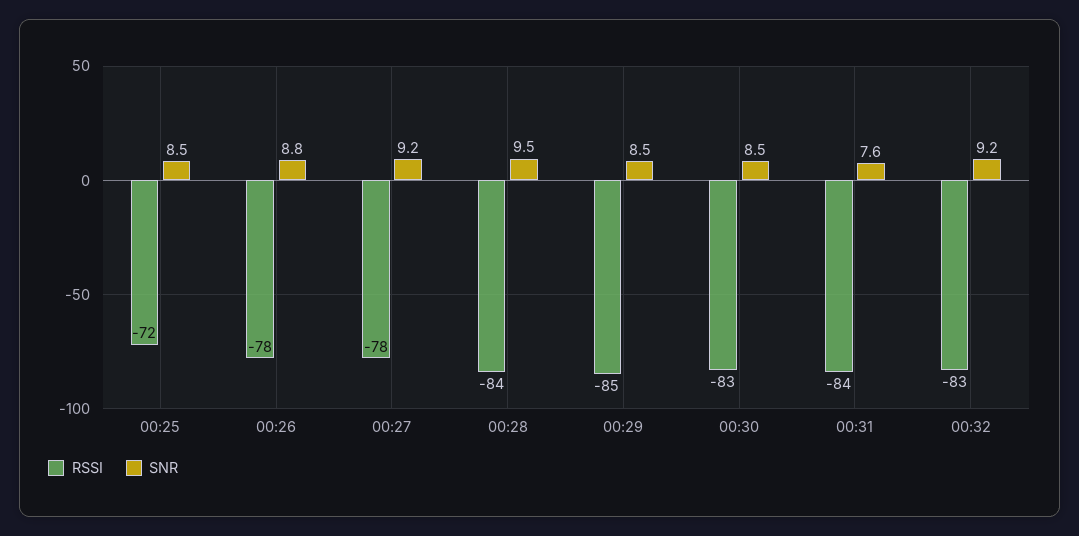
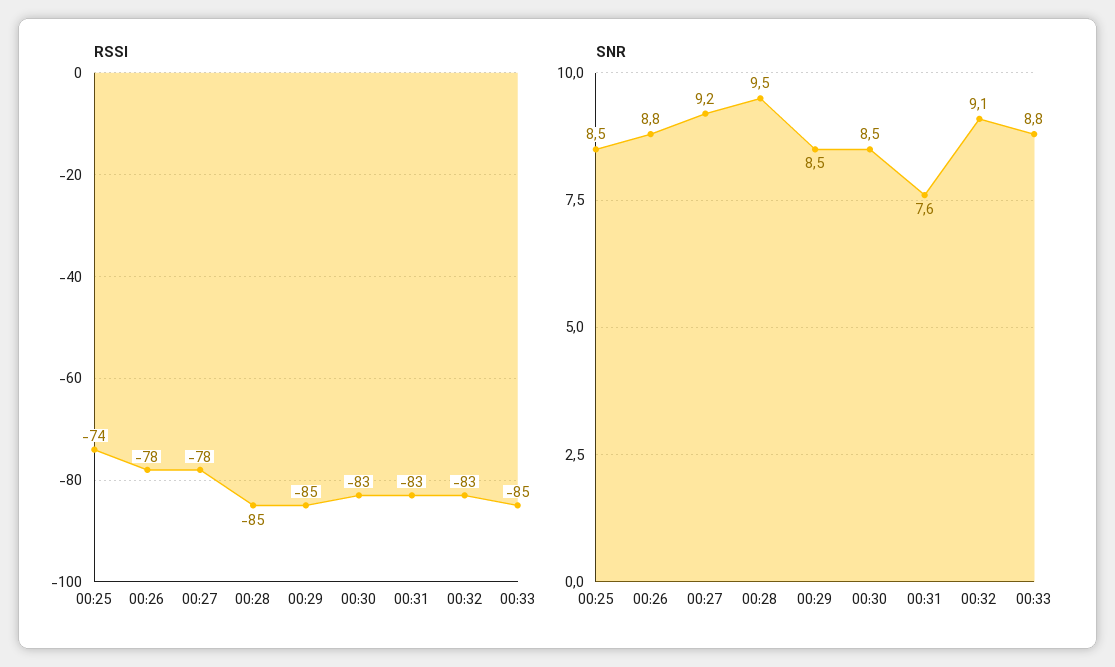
RSSI, 00:25: -72 -> -74
RSSI, 00:28: -84 -> -85
RSSI, 00:31: -84 -> -83
SNR, 00:32: 9.2 -> 9.1
RSSI, 00:33: none -> -85
SNR, 00:33: none -> 8.8

